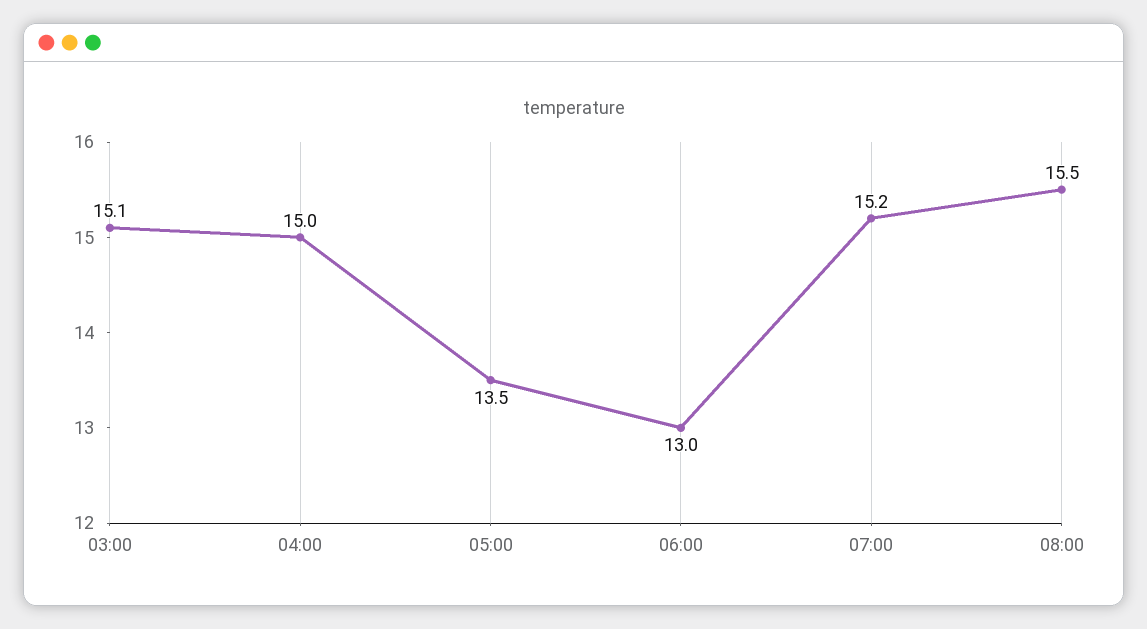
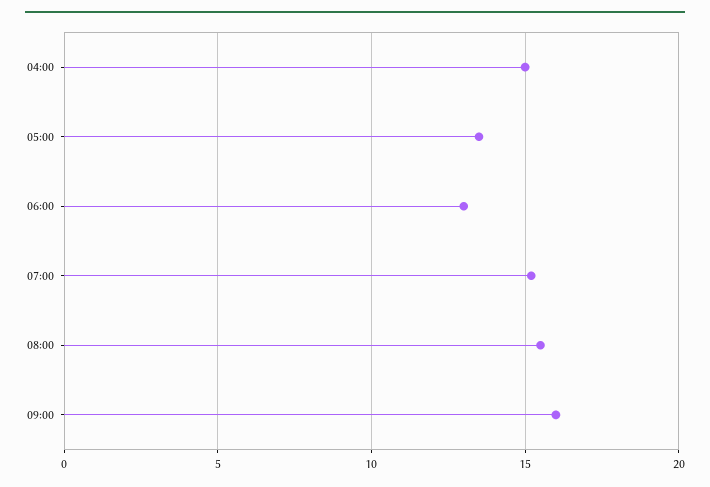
03:00: 15.1 -> none
09:00: none -> 16

